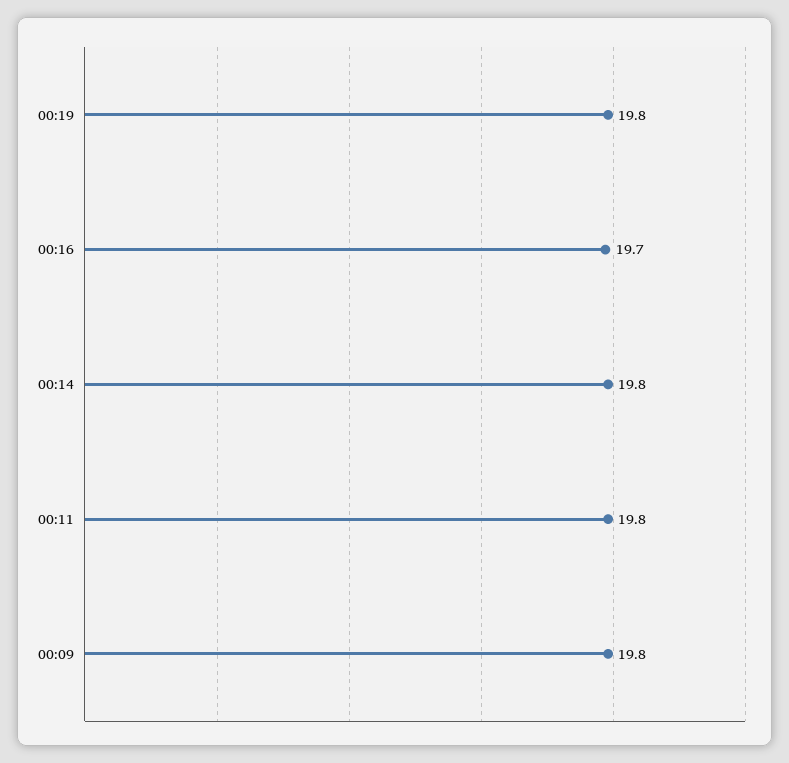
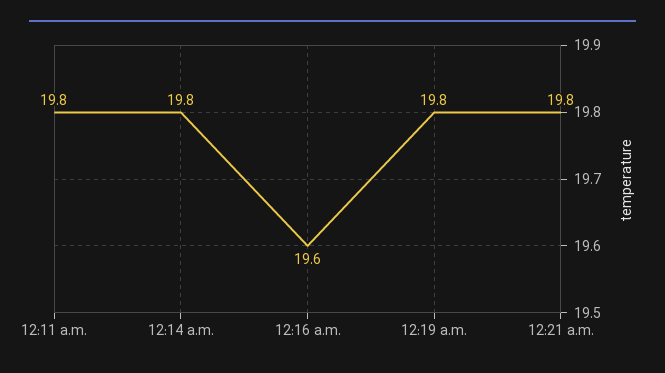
00:16: 19.7 -> 19.6
00:09: 19.8 -> none
12:21 a.m.: none -> 19.8

